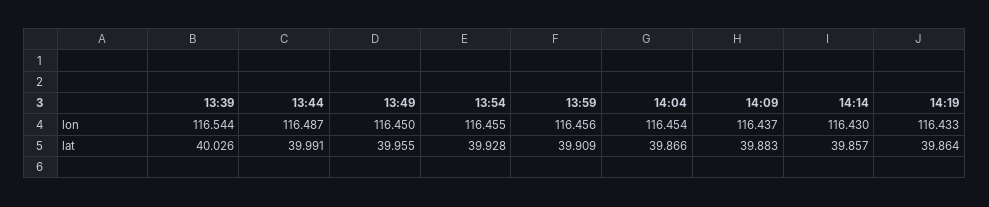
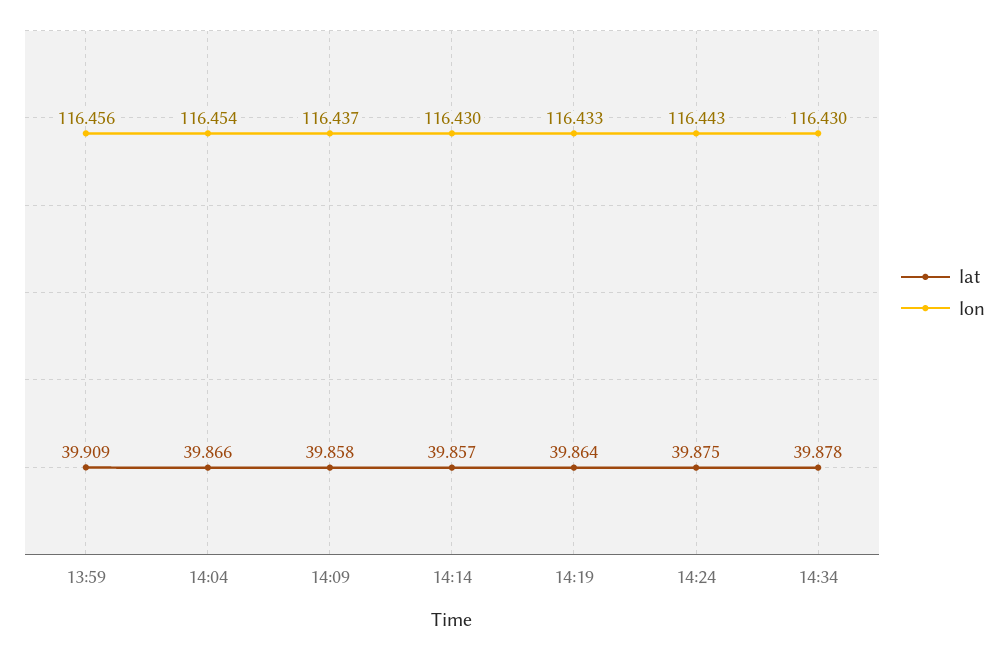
lon, 13:39: 116.544 -> none
lon, 13:44: 116.487 -> none
lon, 13:49: 116.45 -> none
lon, 13:54: 116.455 -> none
lat, 13:39: 40.026 -> none
lat, 13:44: 39.991 -> none
lat, 13:49: 39.955 -> none
lat, 13:54: 39.928 -> none
lat, 14:09: 39.883 -> 39.858
lat, 14:24: none -> 39.875
lon, 14:24: none -> 116.443
lat, 14:34: none -> 39.878
lon, 14:34: none -> 116.43

